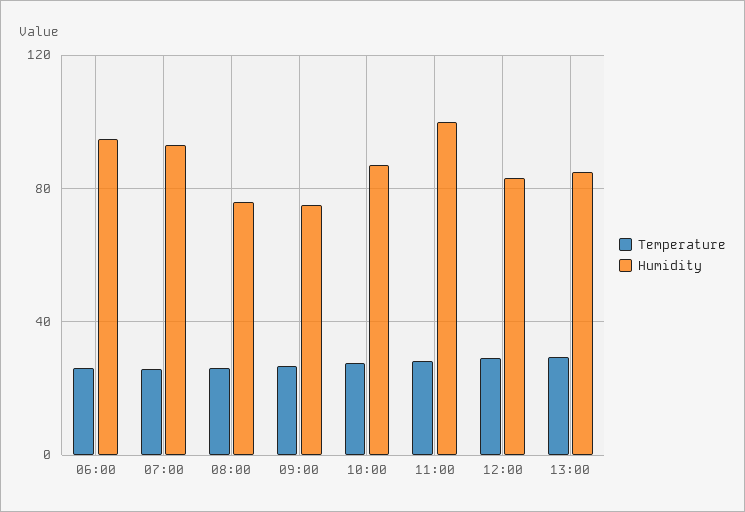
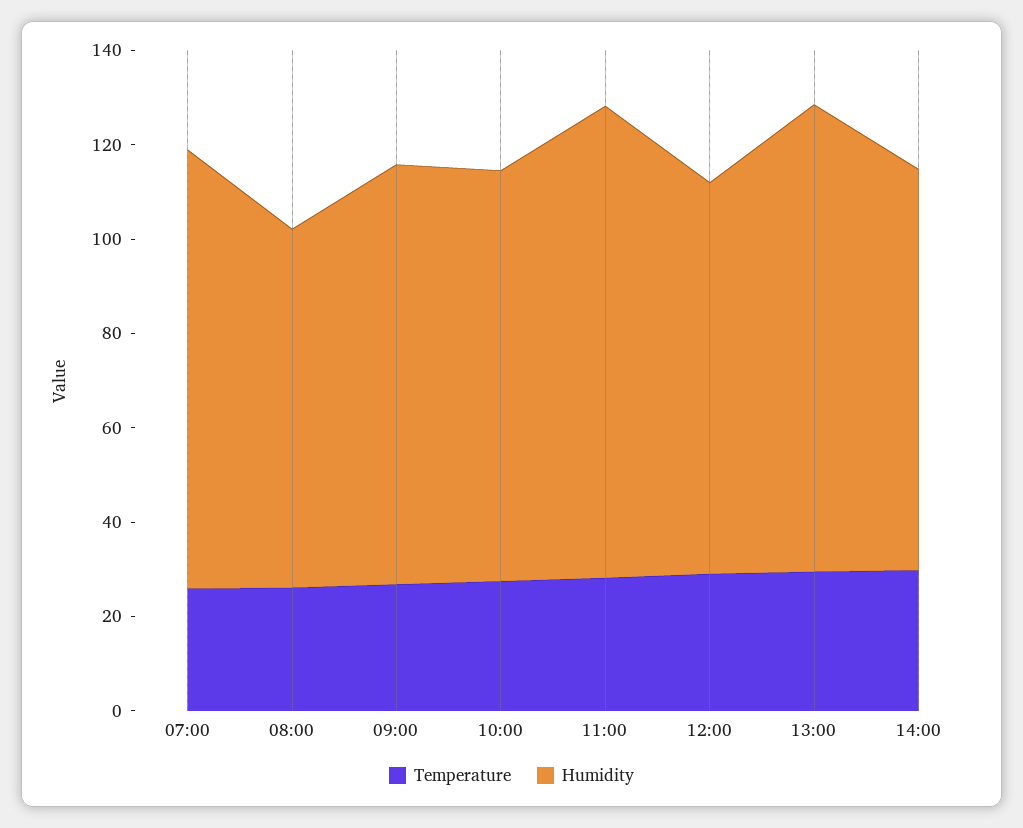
Temperature, 06:00: 25 -> none
Humidity, 06:00: 95 -> none
Humidity, 09:00: 75 -> 90
Humidity, 13:00: 85 -> 100
Temperature, 14:00: none -> 30
Humidity, 14:00: none -> 85

